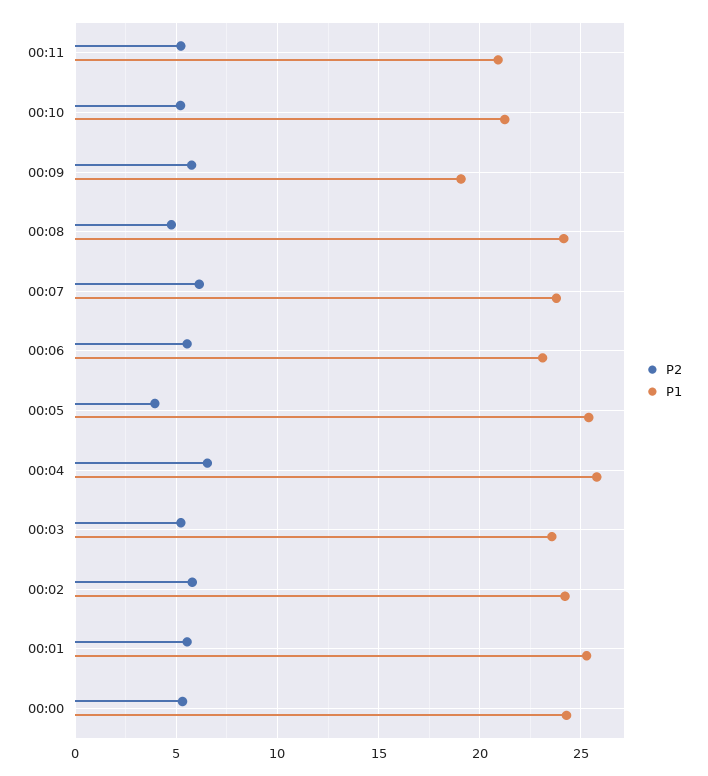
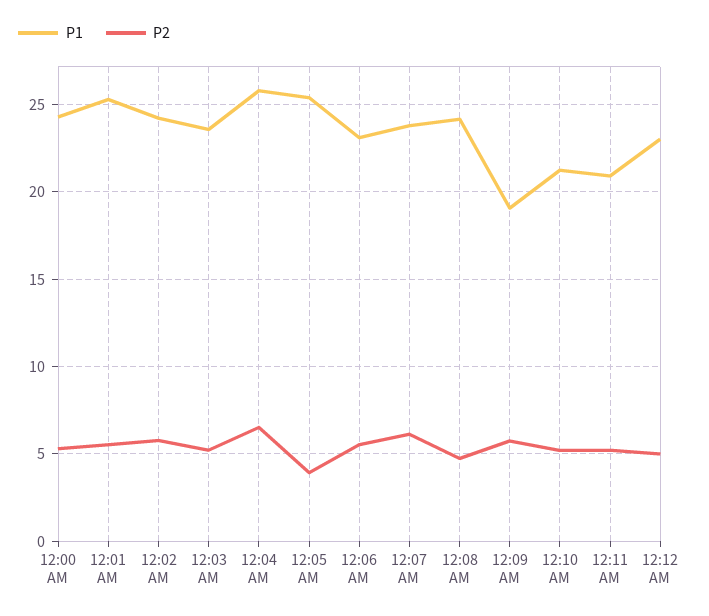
P1, 12:12 AM: none -> 23
P2, 12:12 AM: none -> 5

